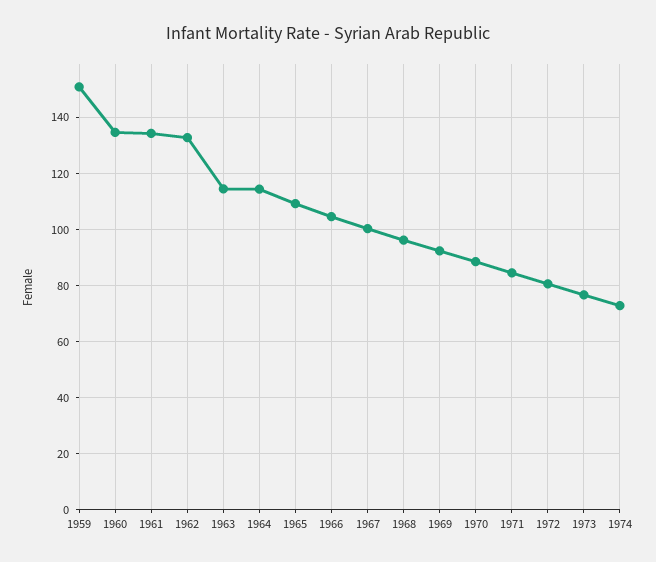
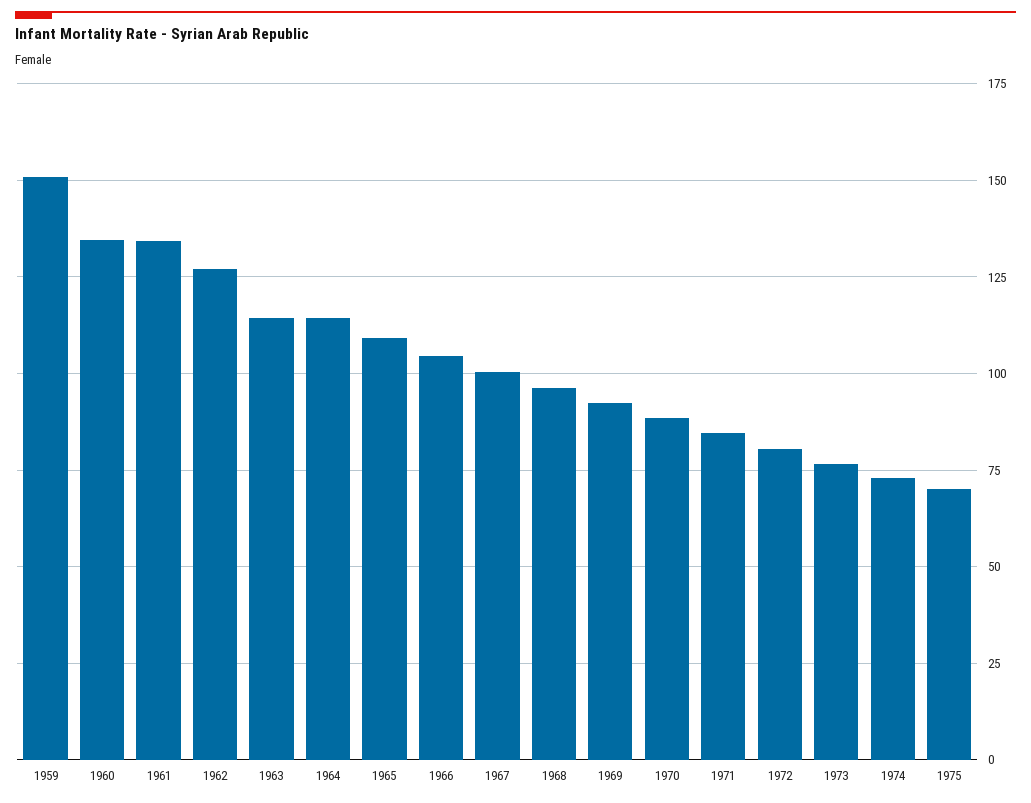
1962: 132.5 -> 127.5
1975: none -> 70

